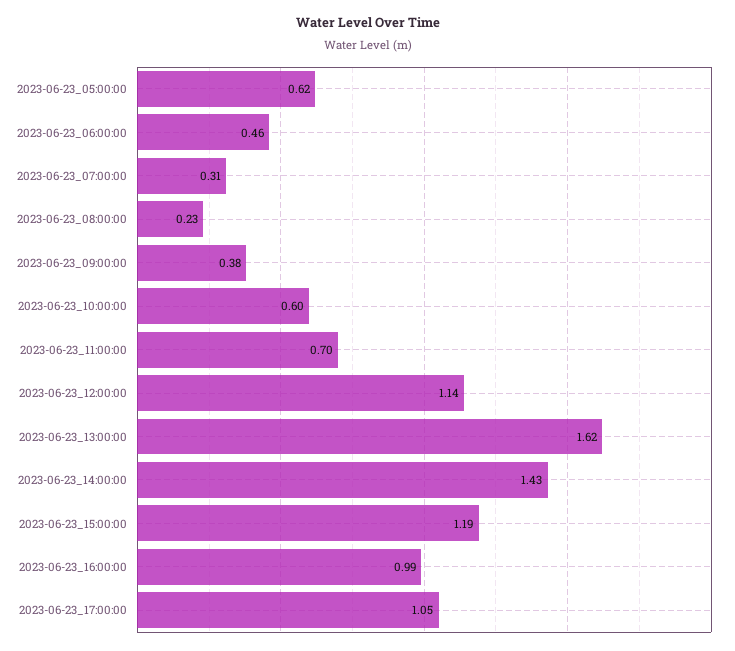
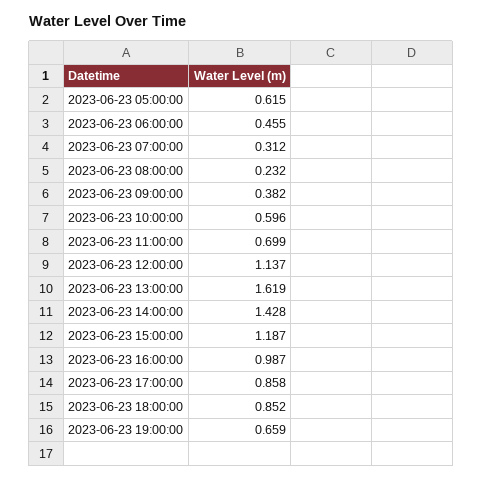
2023-06-23_17:00:00: 1.05 -> 0.858
2023-06-23 18:00:00: none -> 0.852
2023-06-23 19:00:00: none -> 0.659

